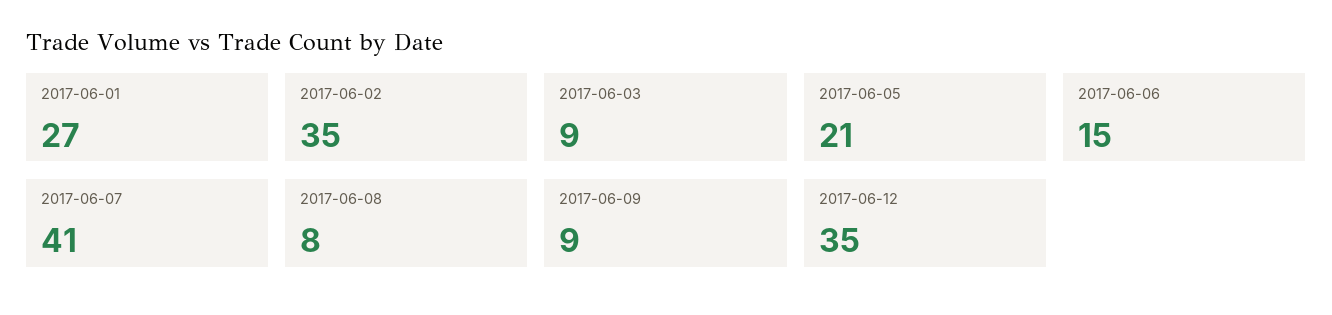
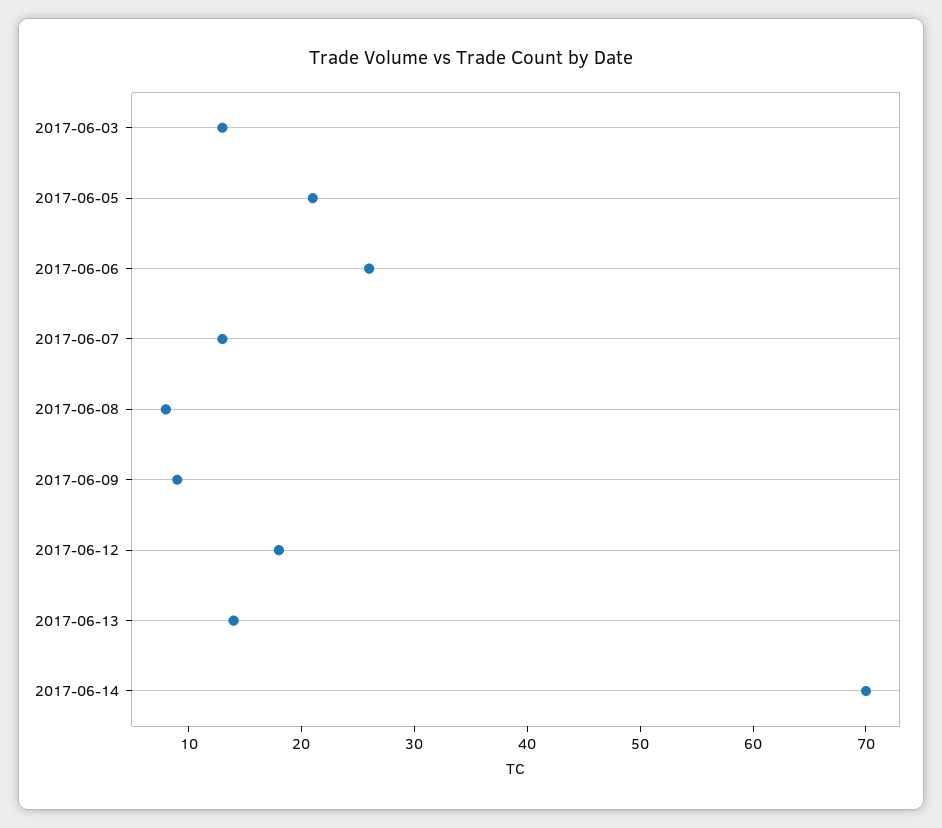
2017-06-01: 27 -> none
2017-06-02: 35 -> none
2017-06-03: 9 -> 13
2017-06-06: 15 -> 26
2017-06-07: 41 -> 13
2017-06-12: 35 -> 18
2017-06-13: none -> 14
2017-06-14: none -> 70

